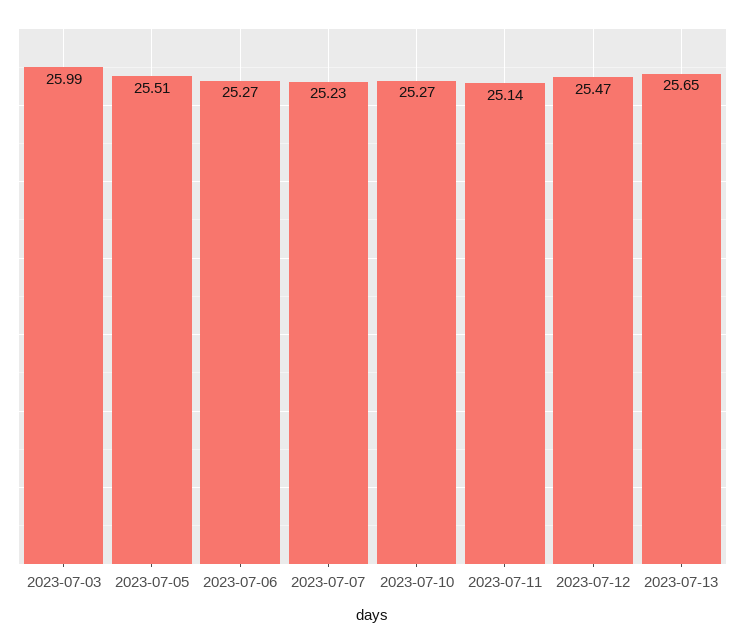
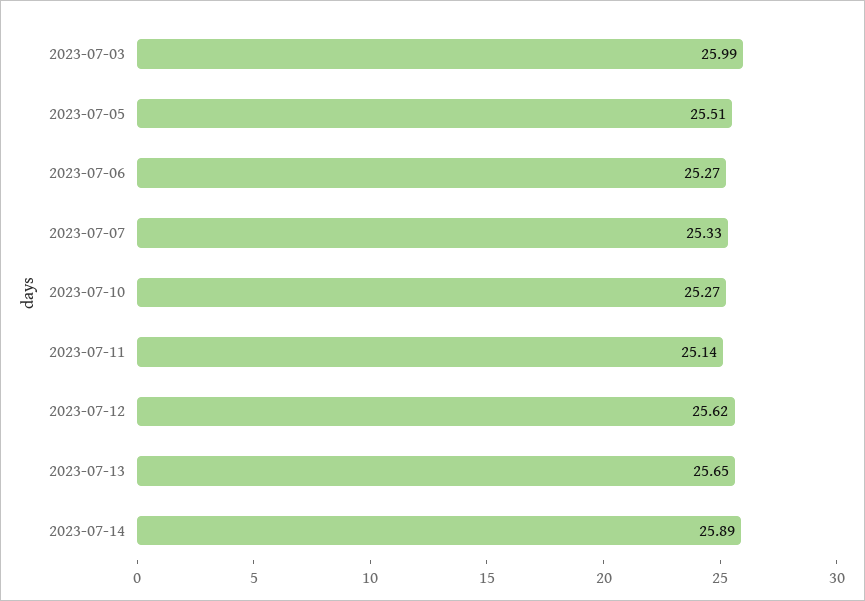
2023-07-07: 25.23 -> 25.33
2023-07-12: 25.47 -> 25.62
2023-07-14: none -> 25.89

